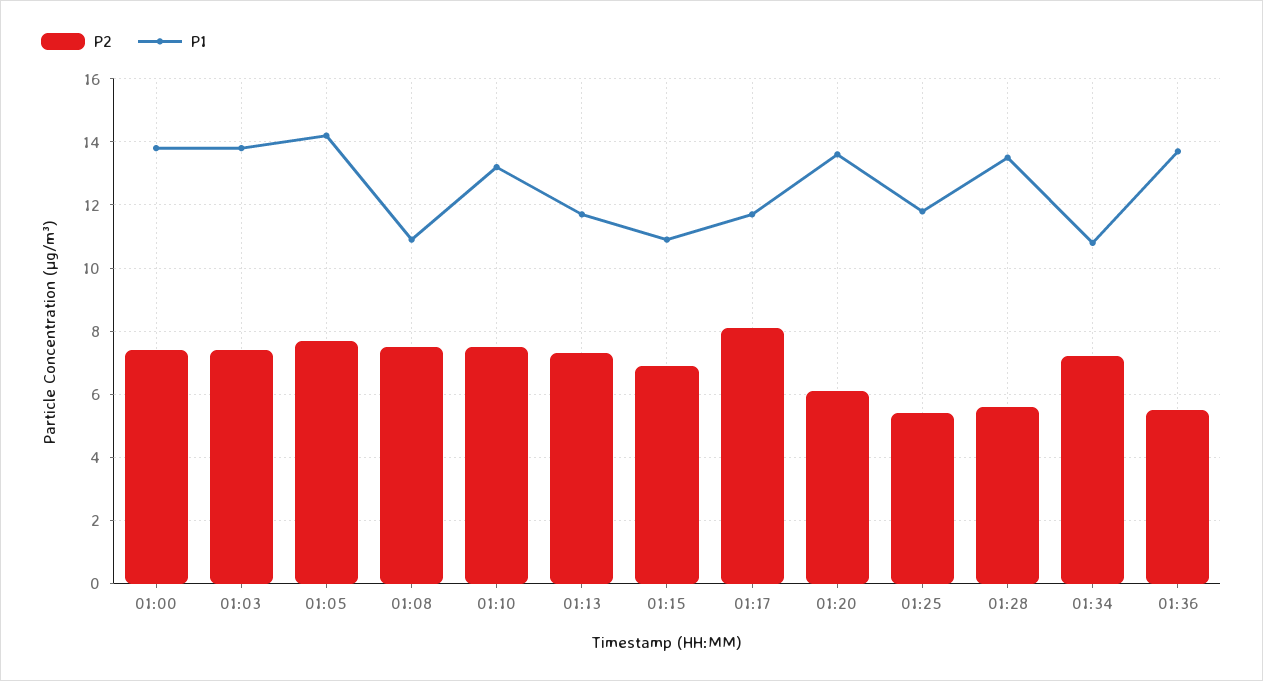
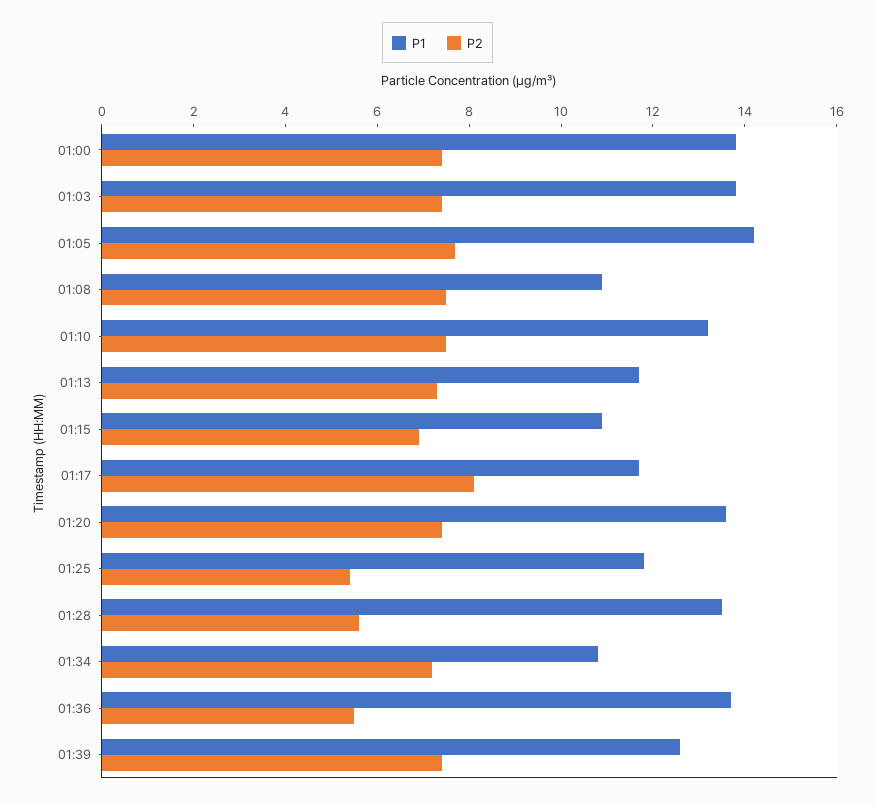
P2, 01:20: 6 -> 7.5
P1, 01:39: none -> 12.5
P2, 01:39: none -> 7.5

